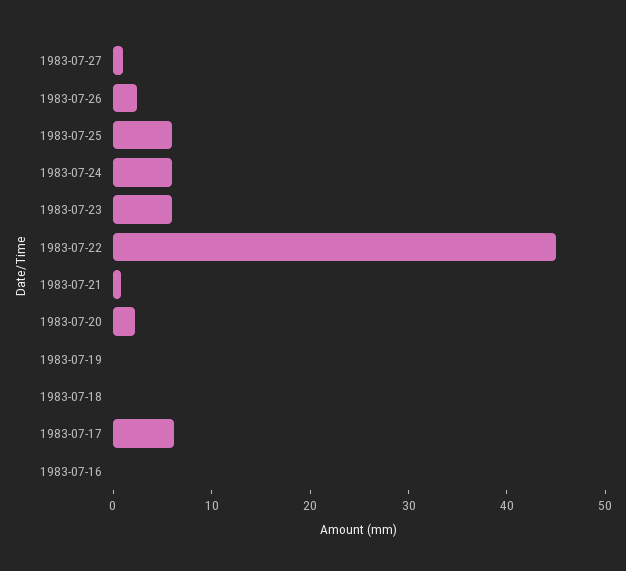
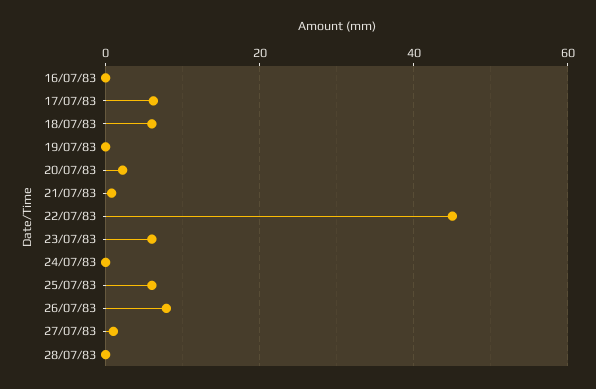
1983-07-26: 2 -> 8
1983-07-24: 6 -> 0
1983-07-18: 0 -> 6
28/07/83: none -> 0

